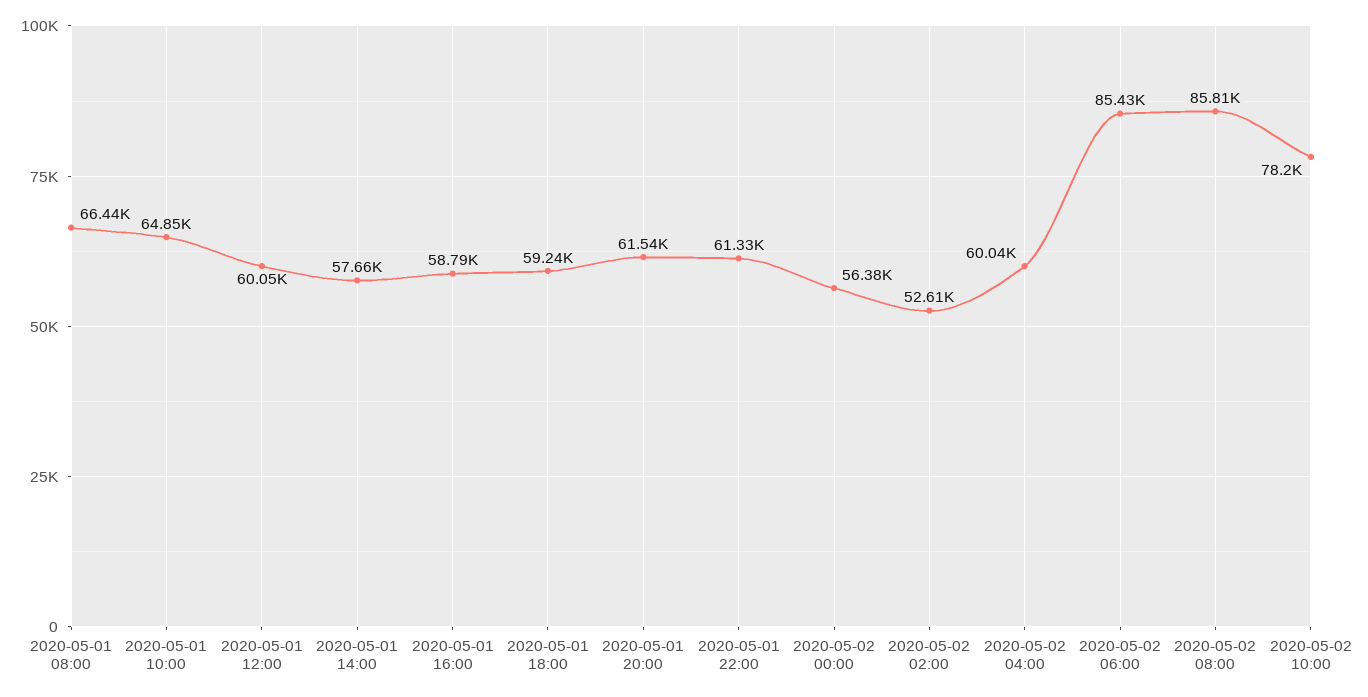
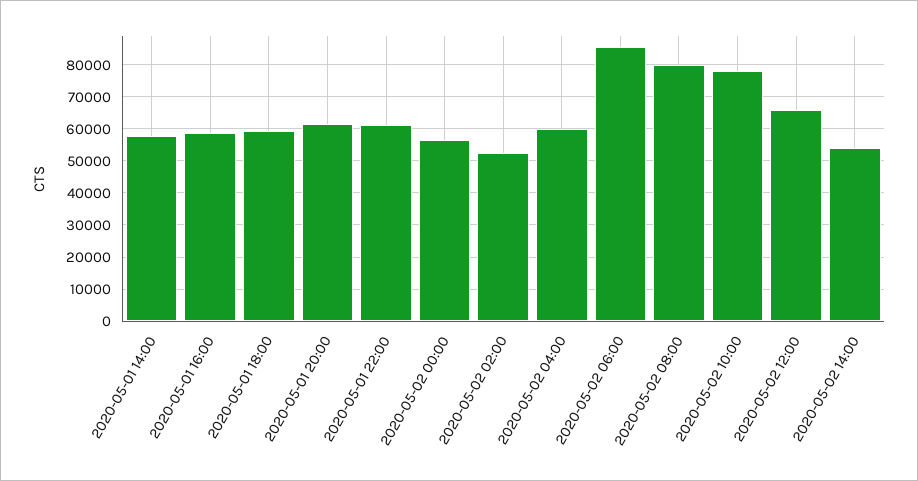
2020-05-01 08:00: 66440 -> none
2020-05-01 10:00: 64850 -> none
2020-05-01 12:00: 60050 -> none
2020-05-02 08:00: 85810 -> 80000
2020-05-02 12:00: none -> 66000
2020-05-02 14:00: none -> 54000

